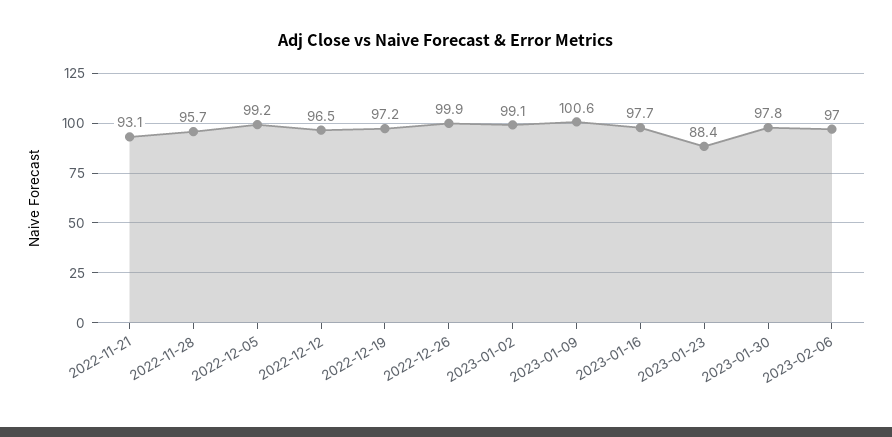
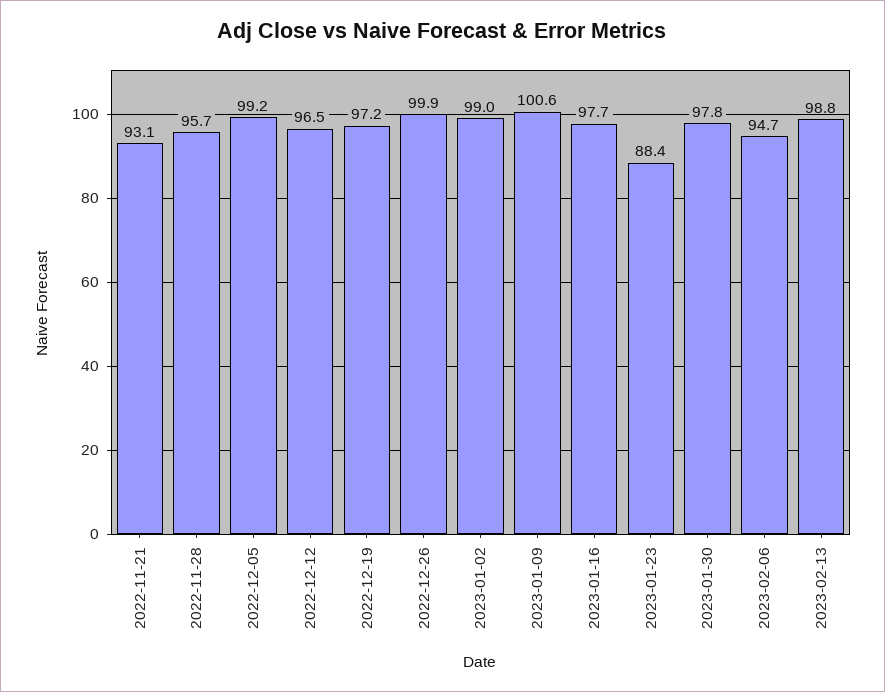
2023-01-02: 99.1 -> 99
2023-02-06: 97 -> 94.7
2023-02-13: none -> 98.8

